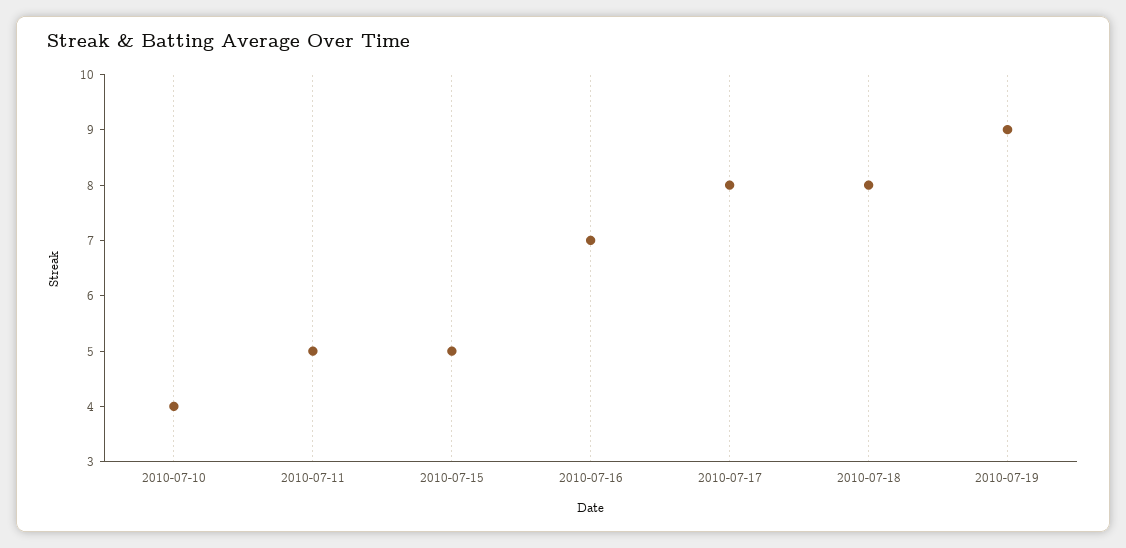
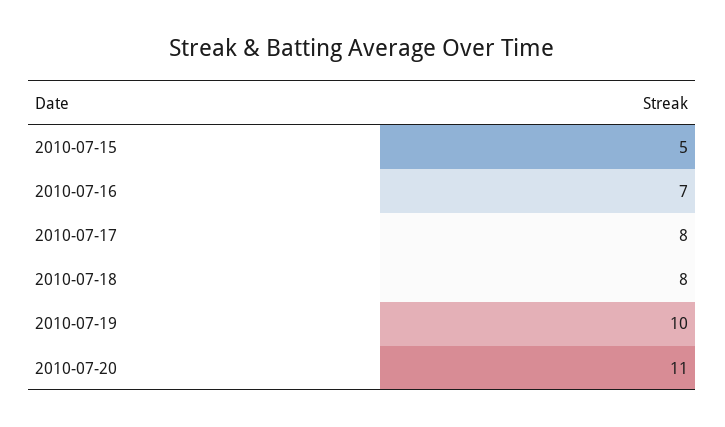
2010-07-10: 4 -> none
2010-07-11: 5 -> none
2010-07-19: 9 -> 10
2010-07-20: none -> 11

